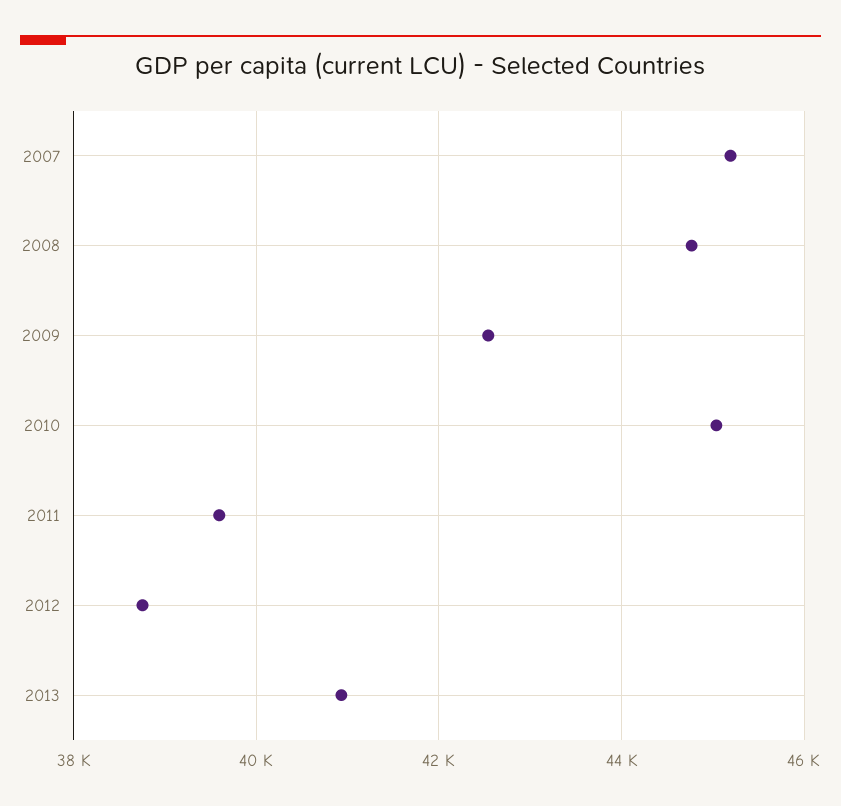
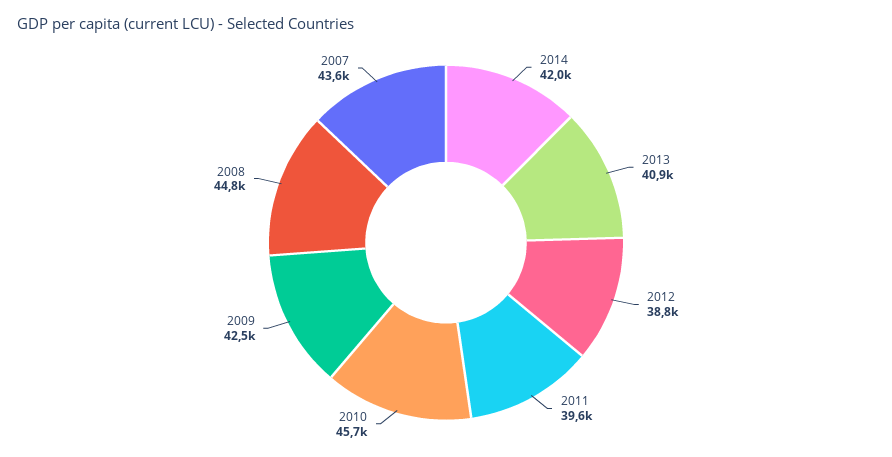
2007: 45200 -> 43600
2010: 45000 -> 45700
2014: none -> 42000

